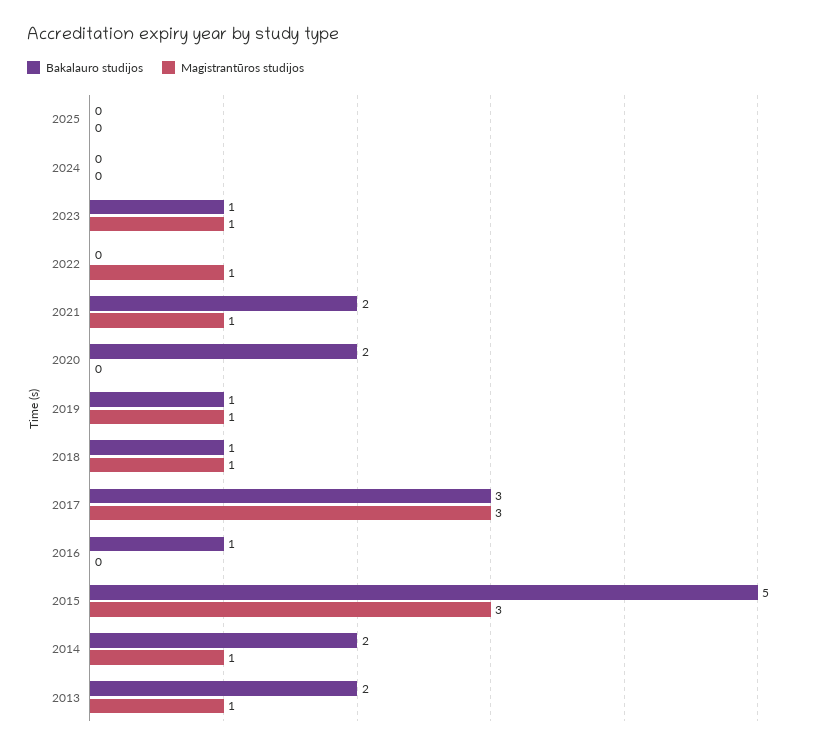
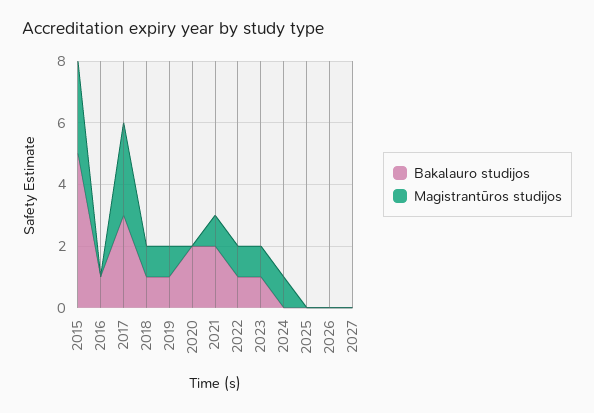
Magistrantūros studijos, 2024: 0 -> 1
Bakalauro studijos, 2022: 0 -> 1
Bakalauro studijos, 2014: 2 -> none
Magistrantūros studijos, 2014: 1 -> none
Bakalauro studijos, 2013: 2 -> none
Magistrantūros studijos, 2013: 1 -> none
Bakalauro studijos, 2026: none -> 0
Magistrantūros studijos, 2026: none -> 0
Bakalauro studijos, 2027: none -> 0
Magistrantūros studijos, 2027: none -> 0

